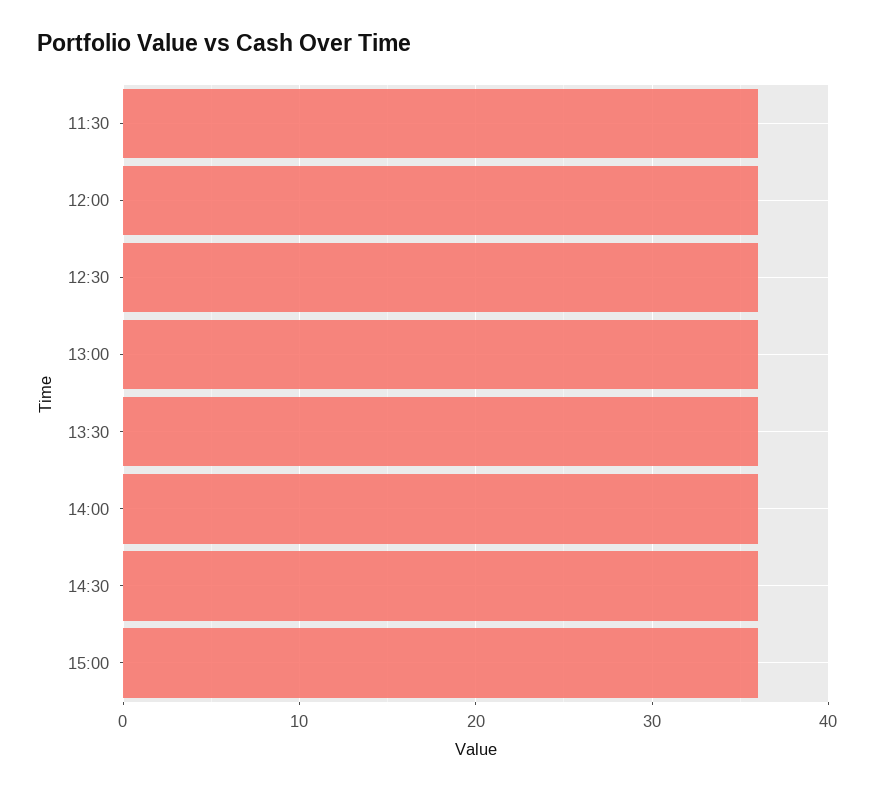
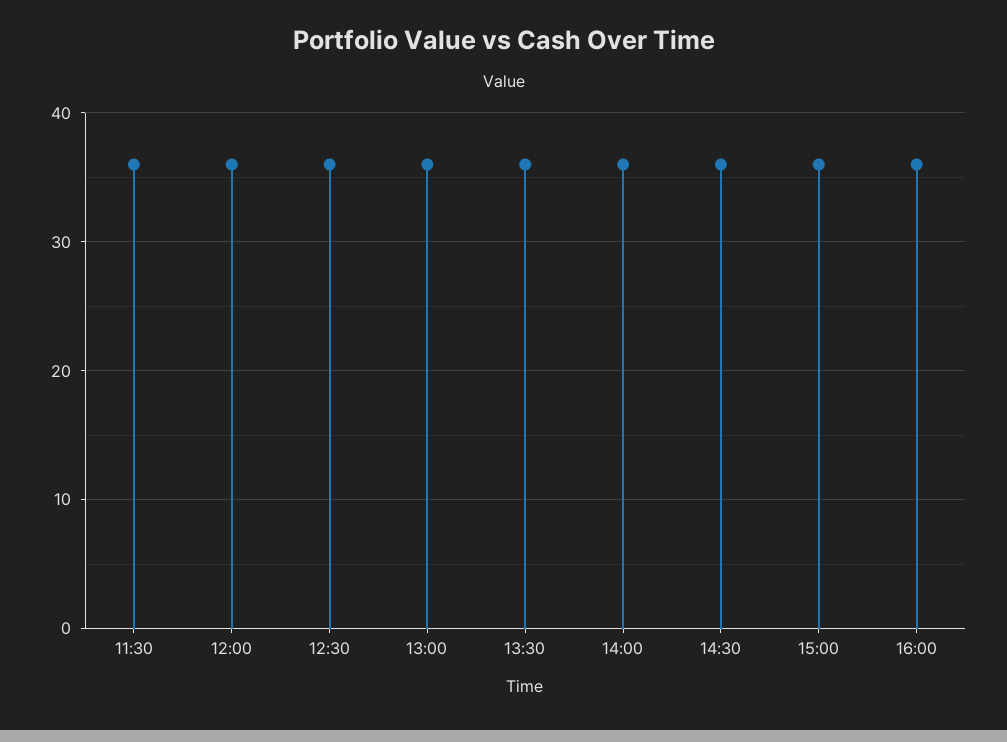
16:00: none -> 36

